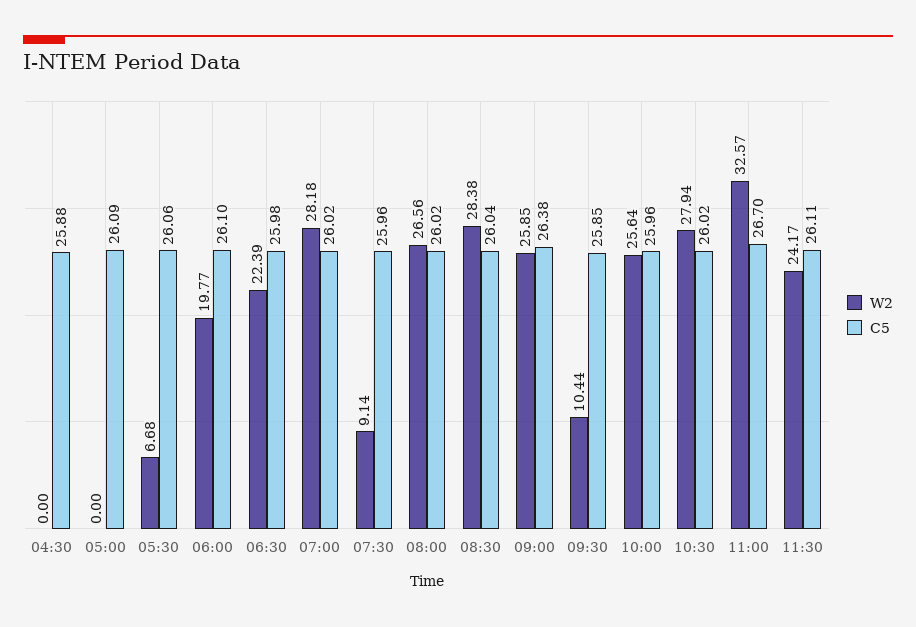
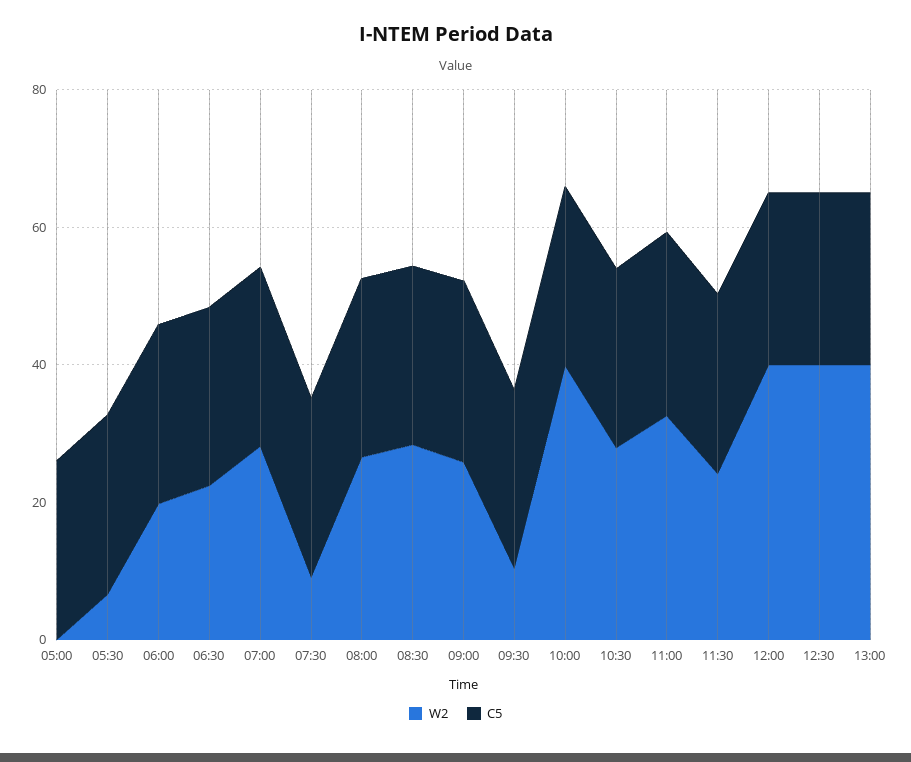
W2, 04:30: 0 -> none
C5, 04:30: 25.88 -> none
W2, 10:00: 25.64 -> 40
W2, 12:00: none -> 40
C5, 12:00: none -> 25
W2, 12:30: none -> 40
C5, 12:30: none -> 25
W2, 13:00: none -> 40
C5, 13:00: none -> 25

